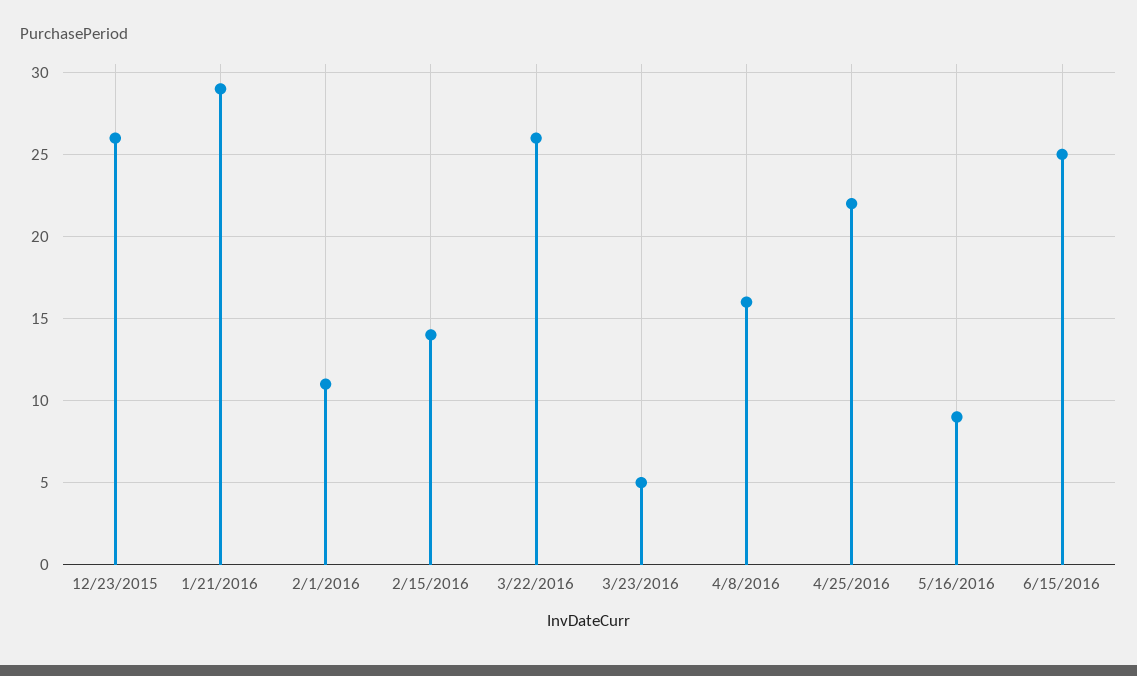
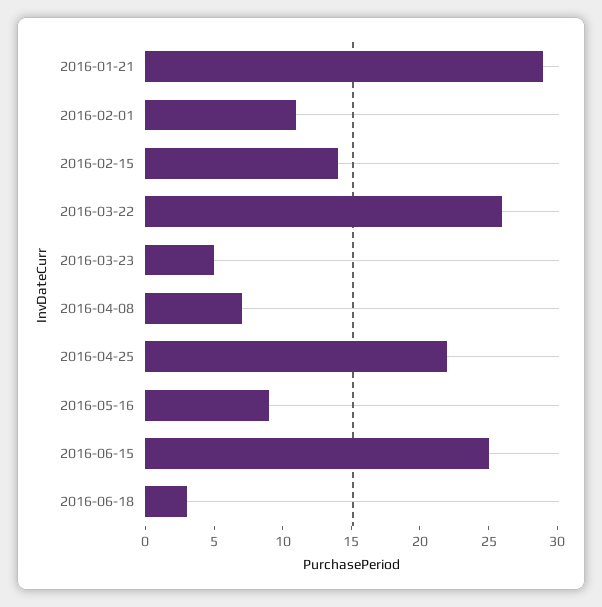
12/23/2015: 26 -> none
4/8/2016: 16 -> 7
2016-06-18: none -> 3

